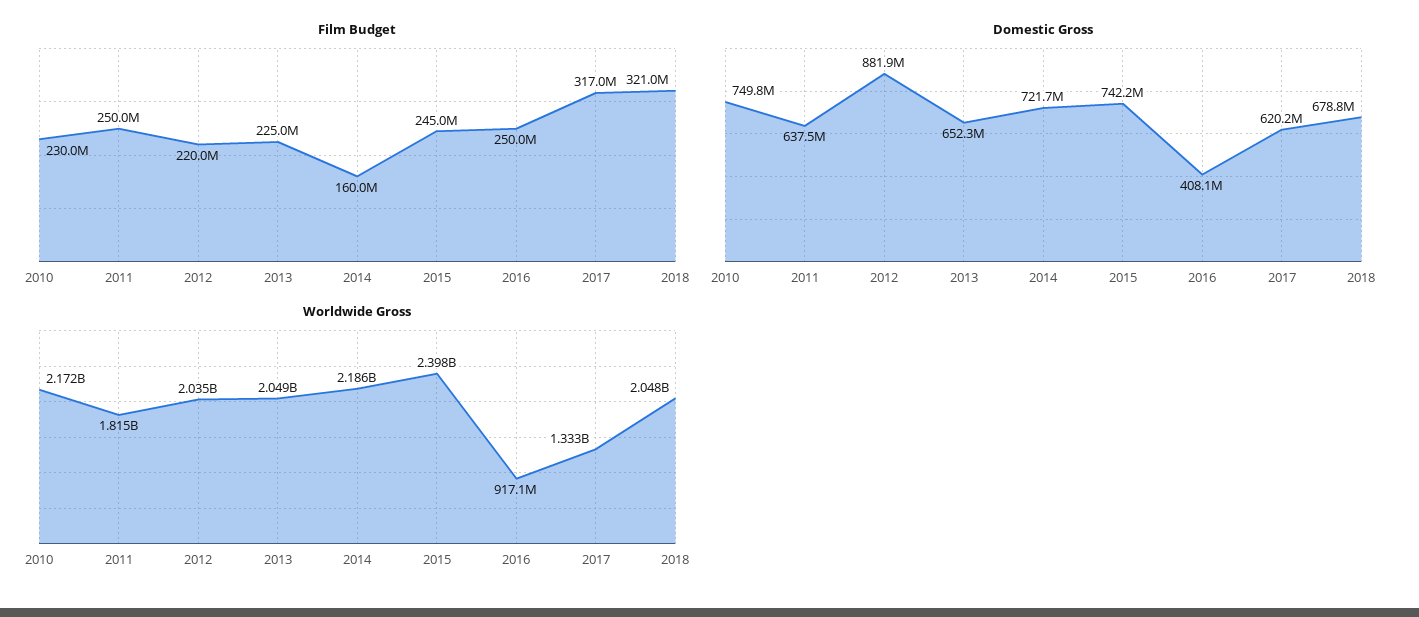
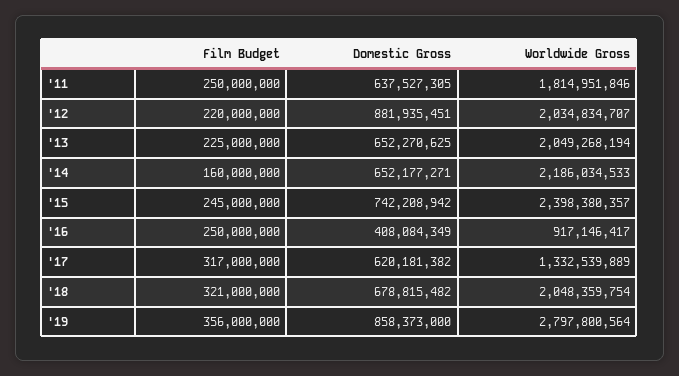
Film Budget, 2010: 230000000 -> none
Domestic Gross, 2010: 749800000 -> none
Domestic Gross, 2014: 721700000 -> 652177271
Worldwide Gross, 2010: 2172000000 -> none
Film Budget, '19: none -> 356000000
Domestic Gross, '19: none -> 858373000
Worldwide Gross, '19: none -> 2797800564

